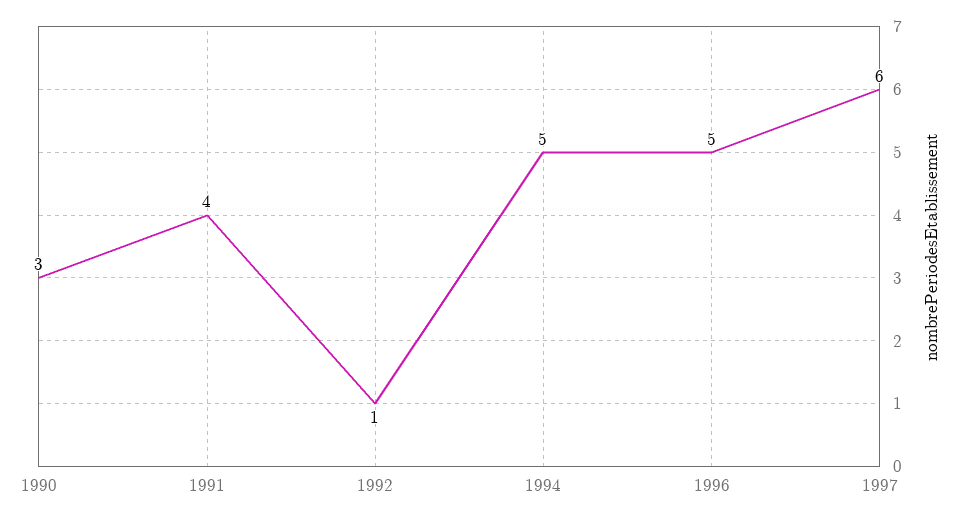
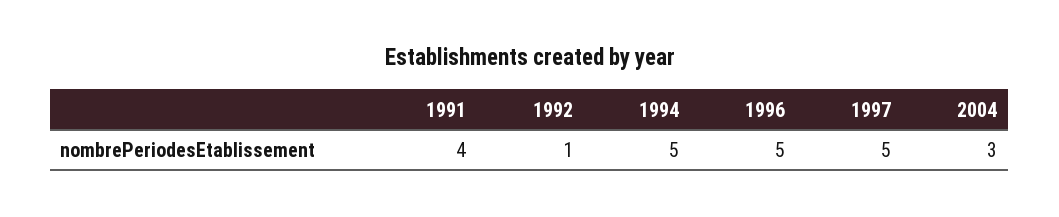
1990: 3 -> none
1997: 6 -> 5
2004: none -> 3

